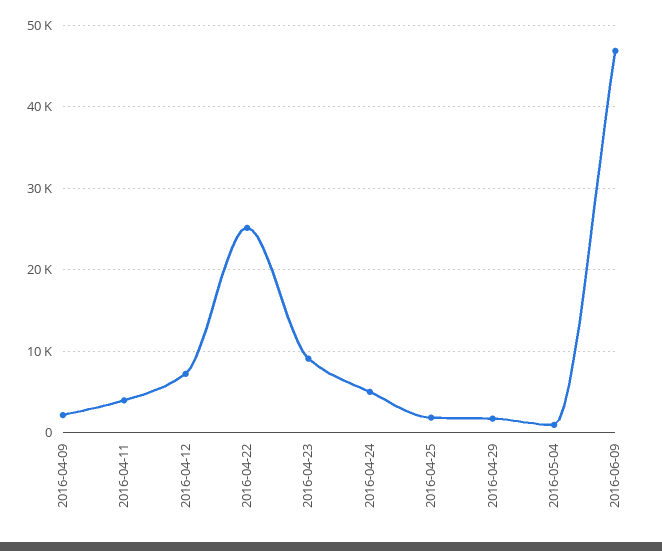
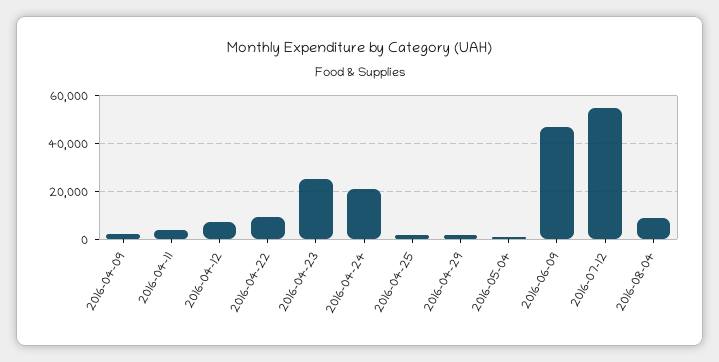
2016-04-22: 25000 -> 10000
2016-04-23: 9000 -> 25000
2016-04-24: 5000 -> 20000
2016-07-12: none -> 55000
2016-08-04: none -> 10000

